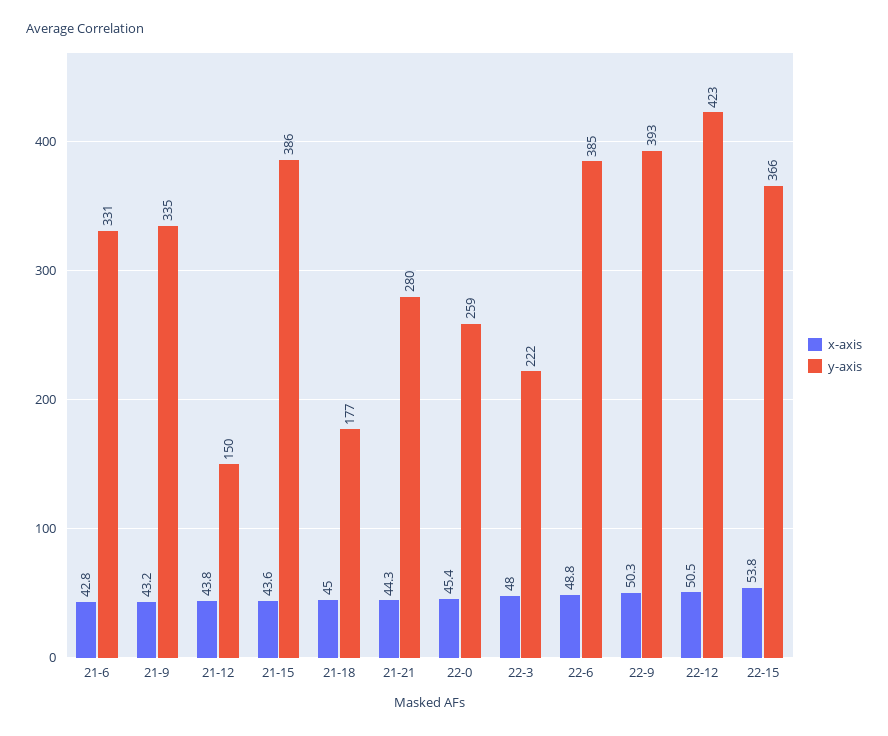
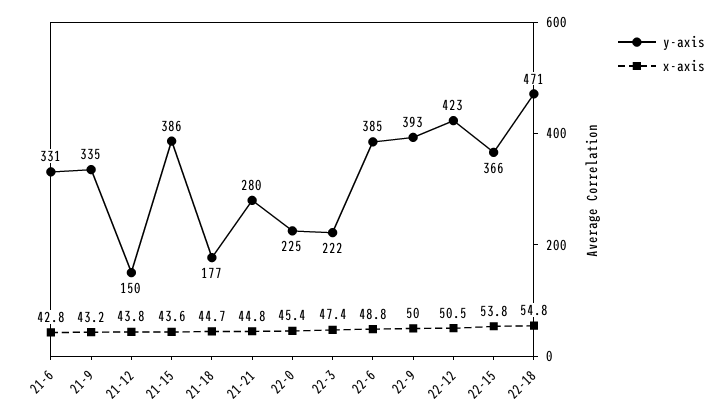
x-axis, 21-18: 45 -> 44.7
x-axis, 21-21: 44.3 -> 44.8
y-axis, 22-0: 259 -> 225
x-axis, 22-3: 48 -> 47.4
x-axis, 22-9: 50.3 -> 50
y-axis, 22-18: none -> 471
x-axis, 22-18: none -> 54.8

